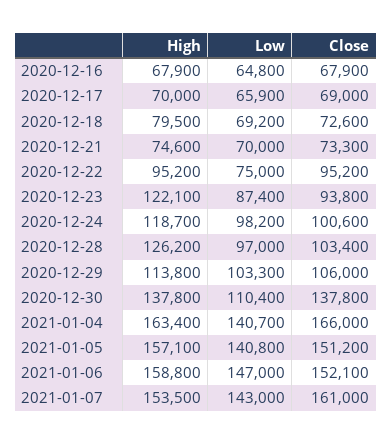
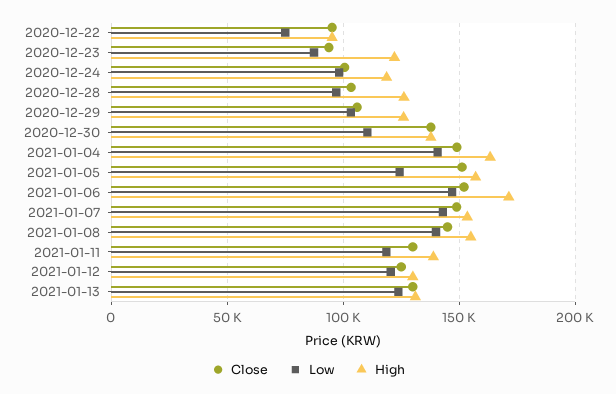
High, 2020-12-16: 67900 -> none
Low, 2020-12-16: 64800 -> none
Close, 2020-12-16: 67900 -> none
High, 2020-12-17: 70000 -> none
Low, 2020-12-17: 65900 -> none
Close, 2020-12-17: 69000 -> none
High, 2020-12-18: 79500 -> none
Low, 2020-12-18: 69200 -> none
Close, 2020-12-18: 72600 -> none
High, 2020-12-21: 74600 -> none
Low, 2020-12-21: 70000 -> none
Close, 2020-12-21: 73300 -> none
High, 2020-12-29: 113800 -> 125000
Close, 2021-01-04: 166000 -> 150000
Low, 2021-01-05: 140800 -> 125000
High, 2021-01-06: 158800 -> 170000
Close, 2021-01-07: 161000 -> 150000
Close, 2021-01-08: none -> 145000
Low, 2021-01-08: none -> 140000
High, 2021-01-08: none -> 155000
Close, 2021-01-11: none -> 130000
Low, 2021-01-11: none -> 120000
High, 2021-01-11: none -> 140000
Close, 2021-01-12: none -> 125000
Low, 2021-01-12: none -> 120000
High, 2021-01-12: none -> 130000
Close, 2021-01-13: none -> 130000
Low, 2021-01-13: none -> 125000
High, 2021-01-13: none -> 130000

